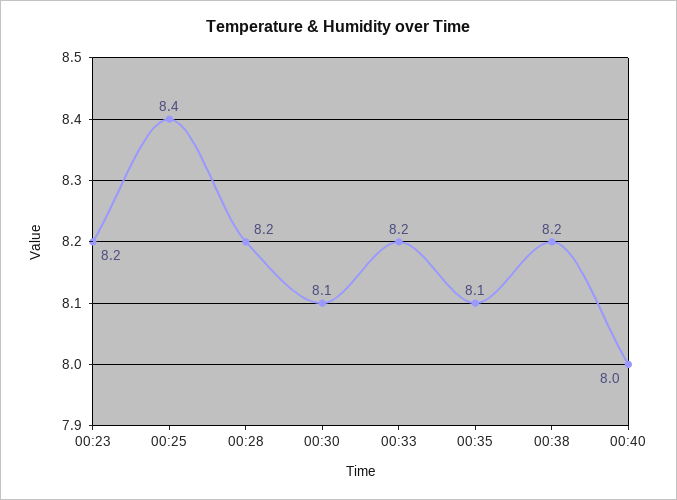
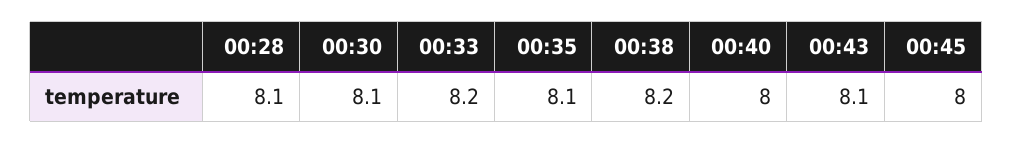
00:23: 8.2 -> none
00:25: 8.4 -> none
00:28: 8.2 -> 8.1
00:43: none -> 8.1
00:45: none -> 8

